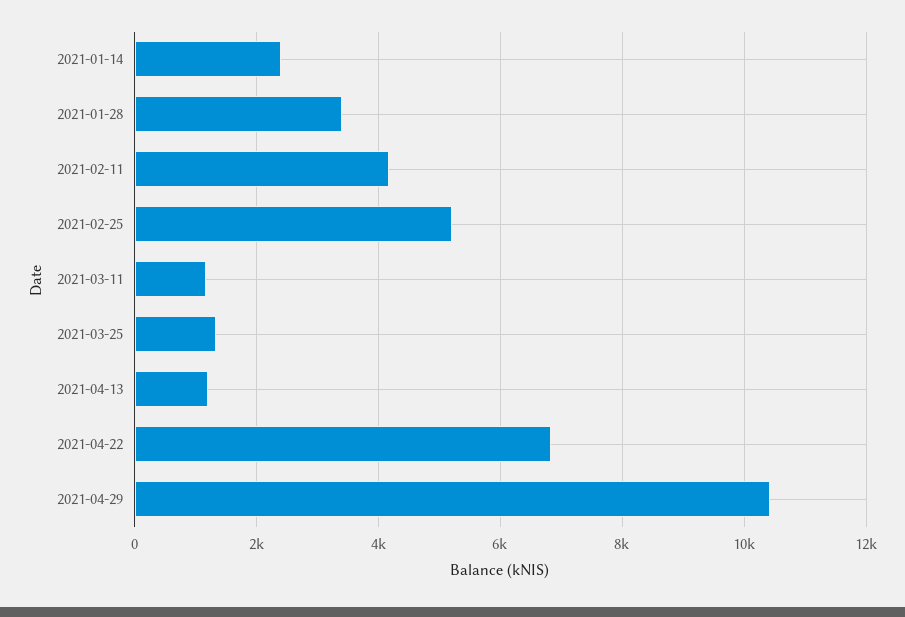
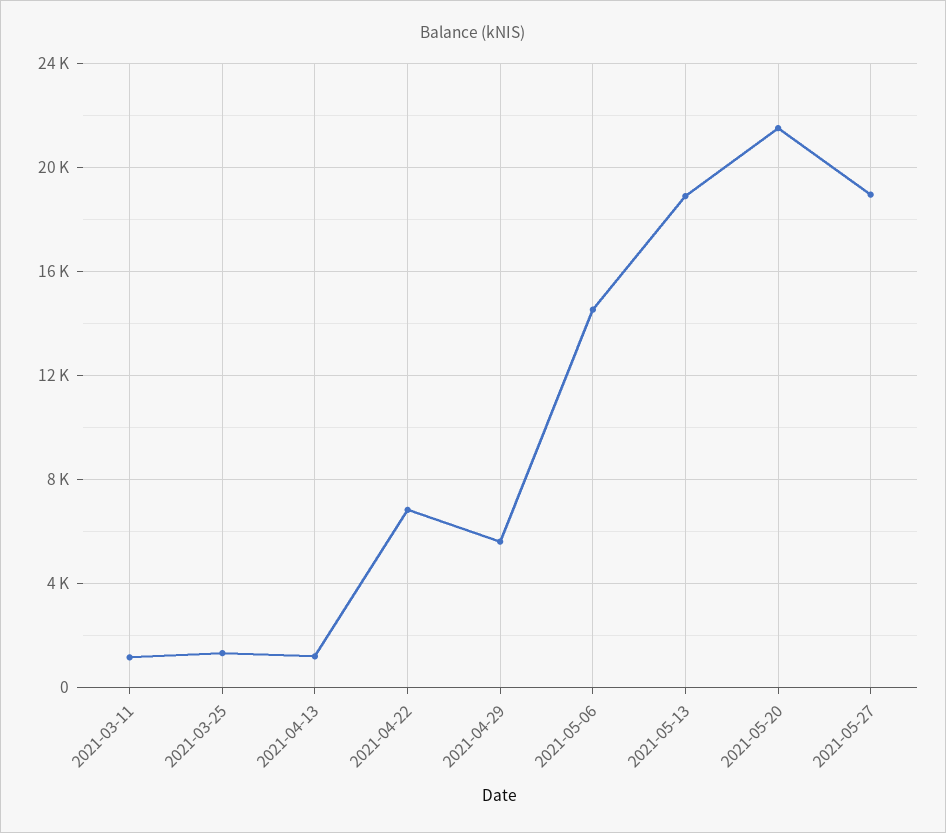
2021-01-14: 2400 -> none
2021-01-28: 3400 -> none
2021-02-11: 4200 -> none
2021-02-25: 5200 -> none
2021-04-29: 10400 -> 5500
2021-05-06: none -> 14500
2021-05-13: none -> 19000
2021-05-20: none -> 21500
2021-05-27: none -> 19000

